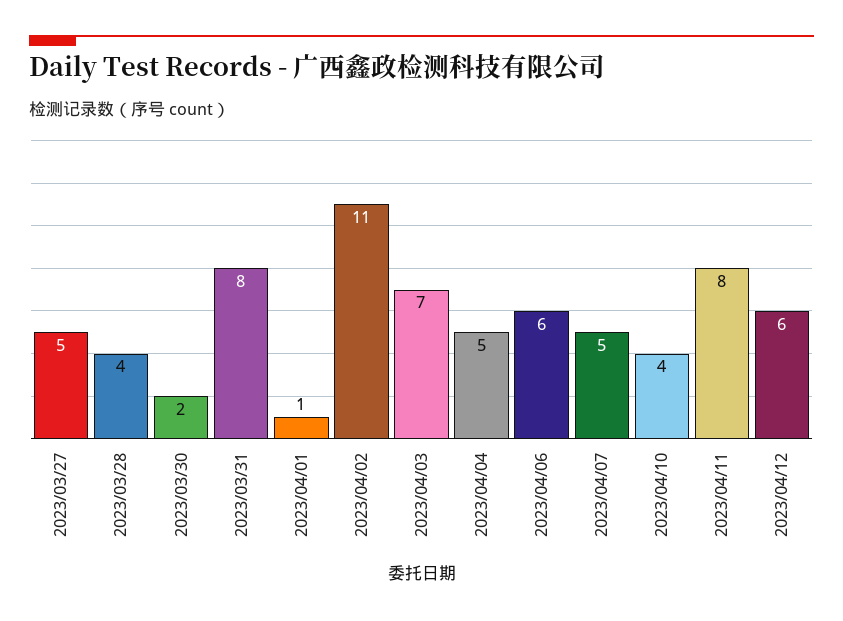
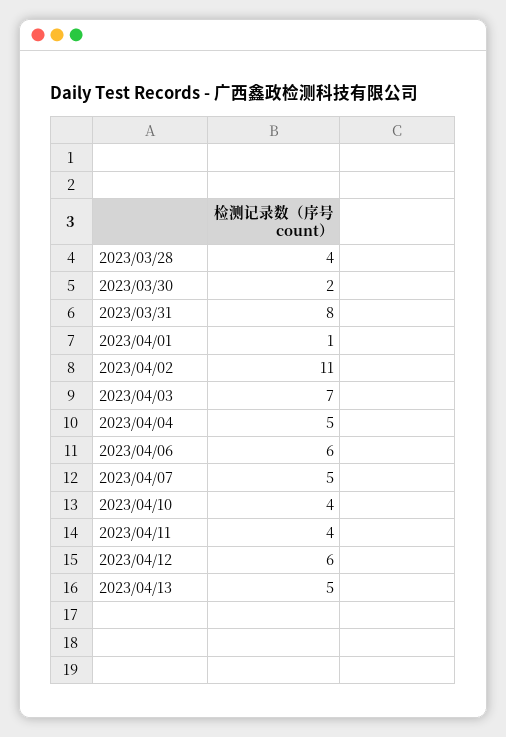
2023/03/27: 5 -> none
2023/04/11: 8 -> 4
2023/04/13: none -> 5

